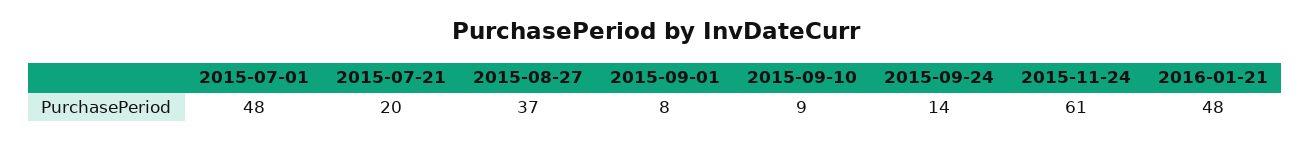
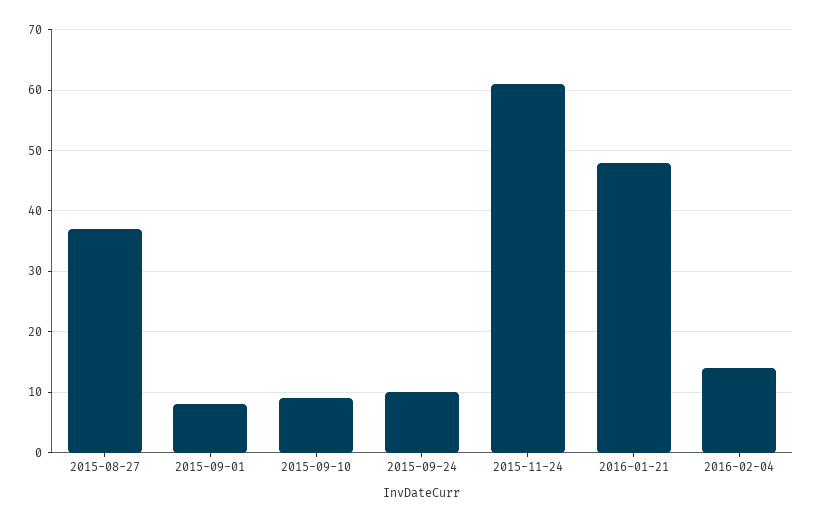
2015-07-01: 48 -> none
2015-07-21: 20 -> none
2015-09-24: 14 -> 10
2016-02-04: none -> 14

